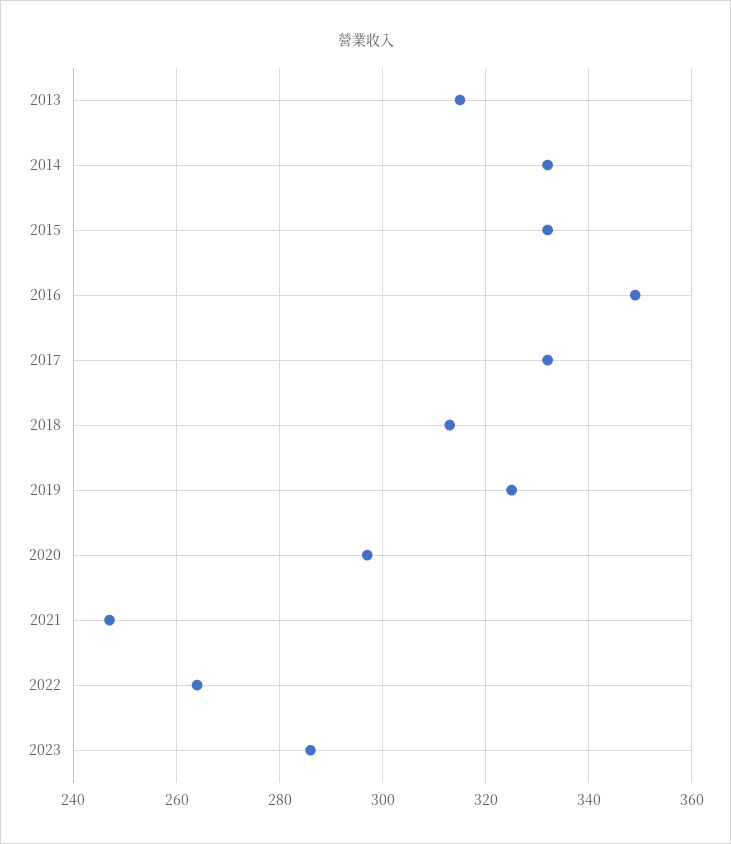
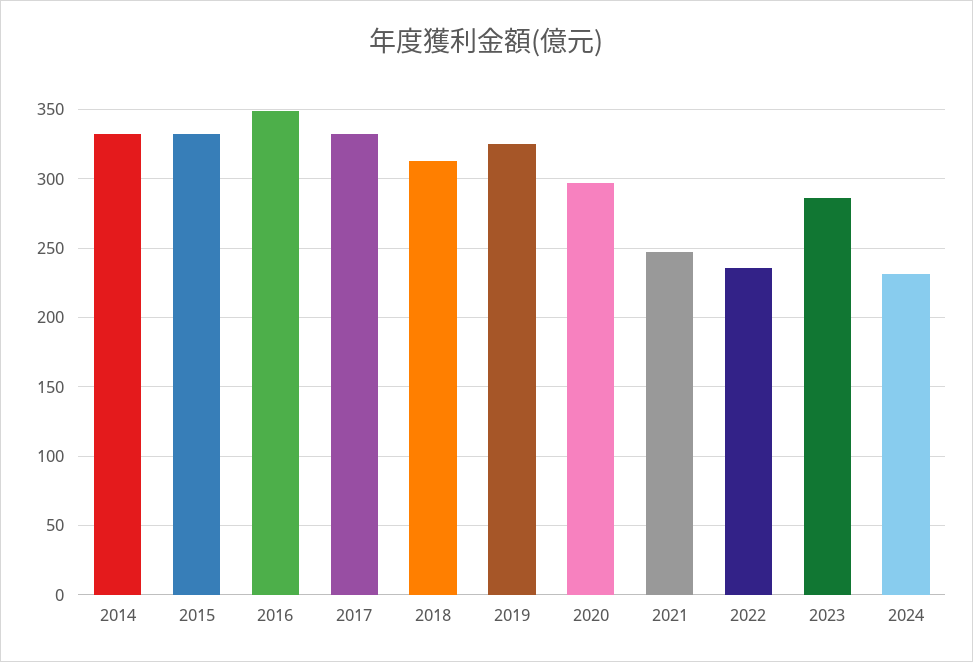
2013: 315 -> none
2022: 265 -> 235
2024: none -> 230

